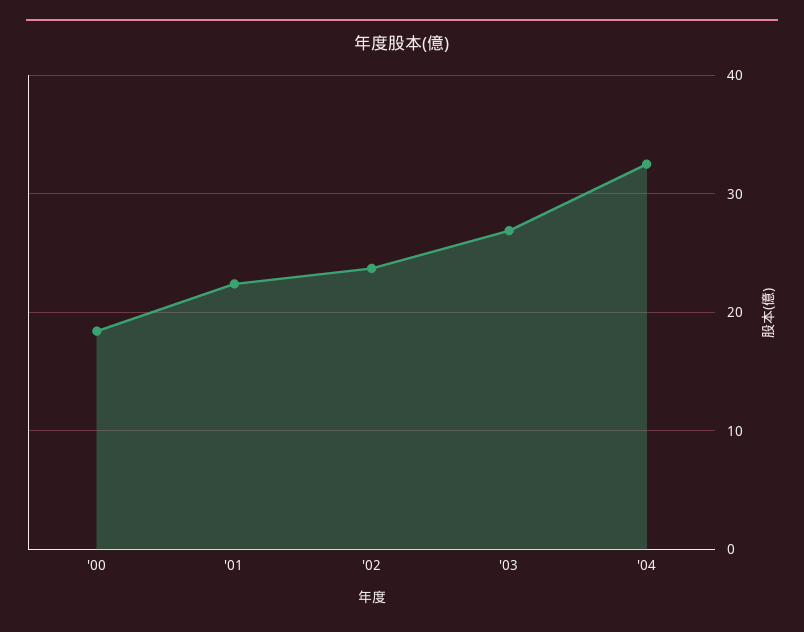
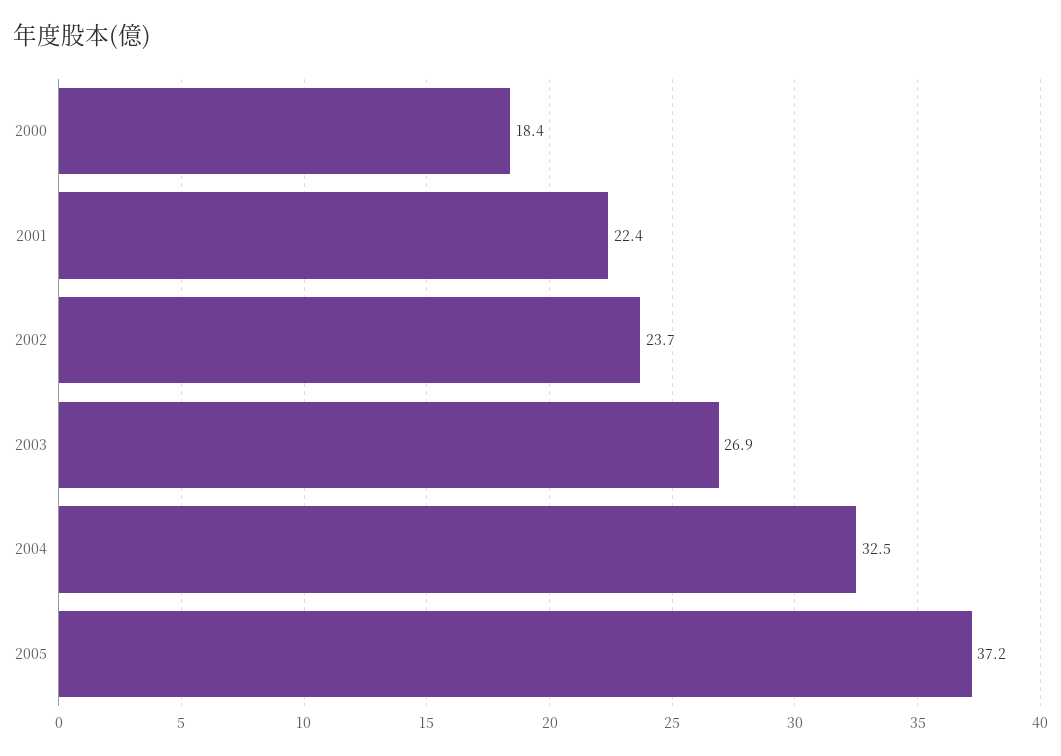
2005: none -> 37.2

